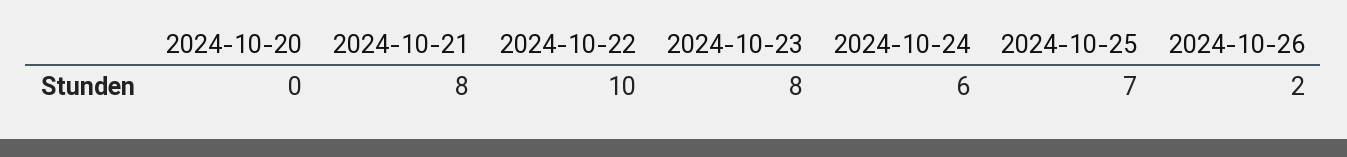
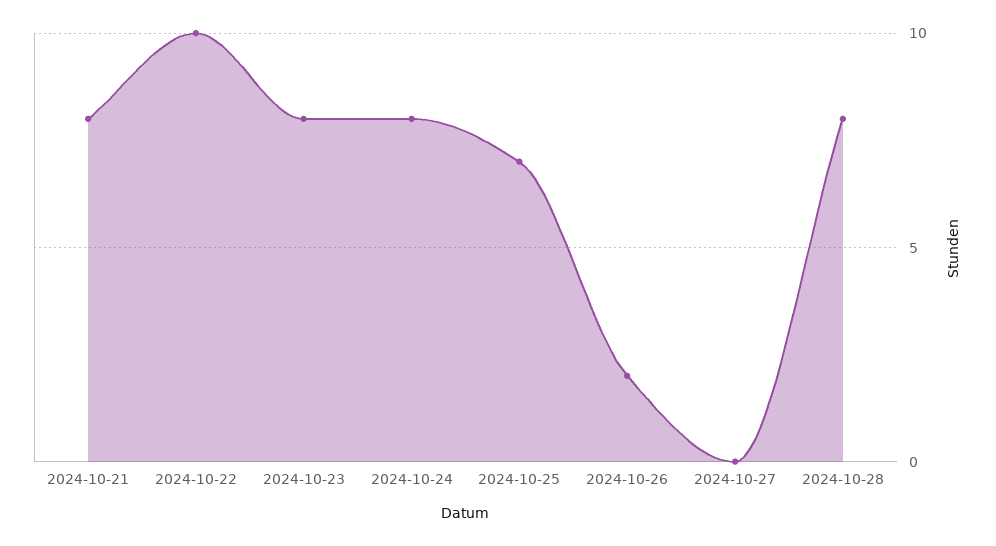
2024-10-20: 0 -> none
2024-10-24: 6 -> 8
2024-10-27: none -> 0
2024-10-28: none -> 8

